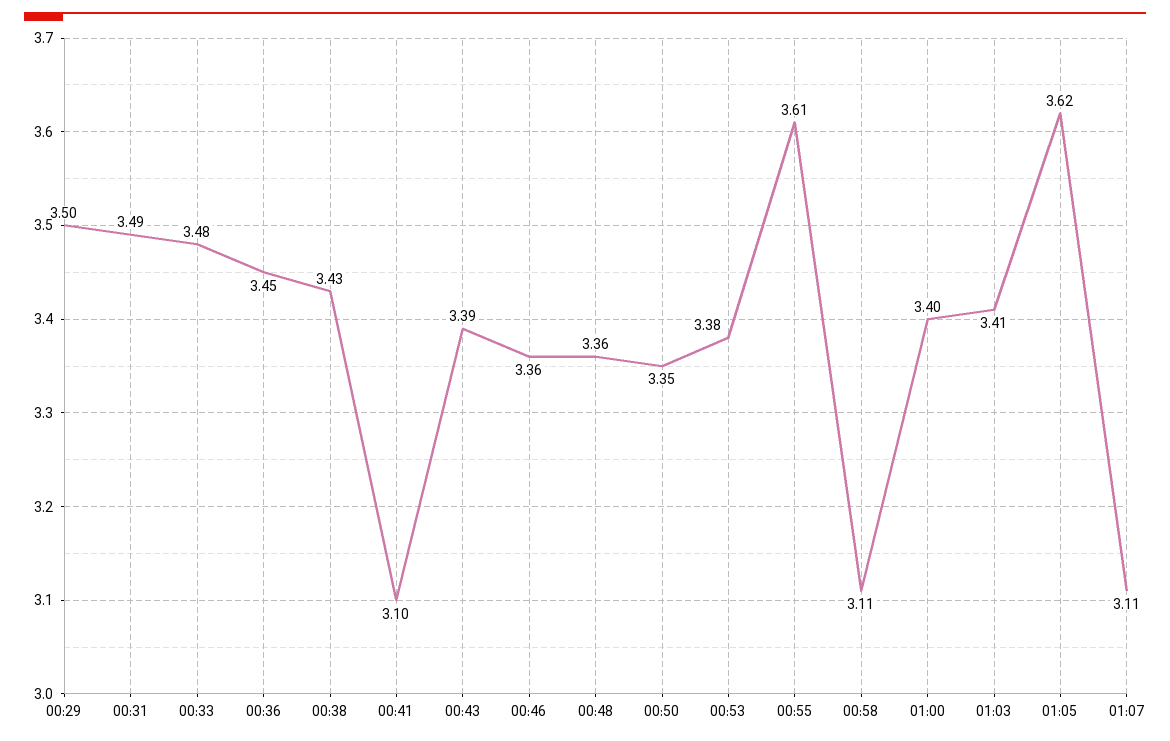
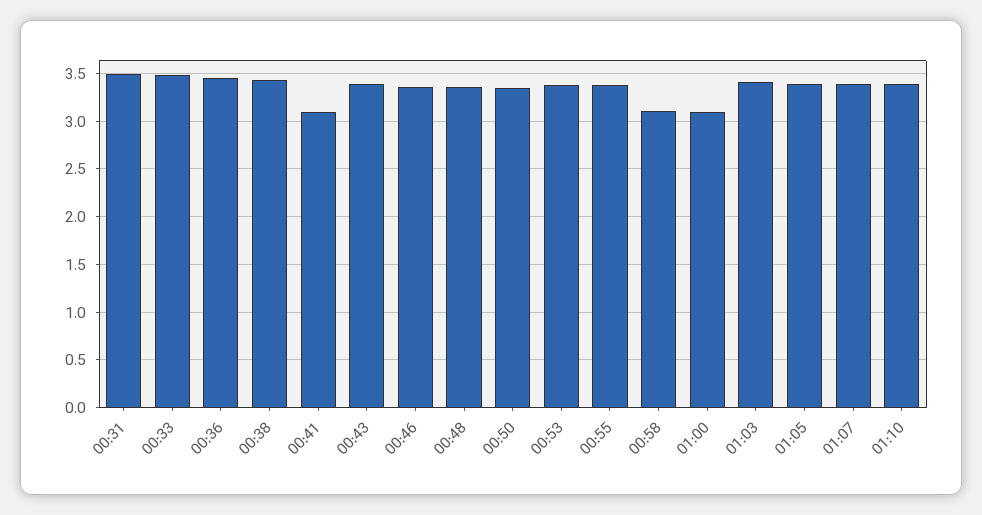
00:29: 3.5 -> none
00:55: 3.61 -> 3.4
01:00: 3.4 -> 3.1
01:05: 3.62 -> 3.4
01:07: 3.11 -> 3.4
01:10: none -> 3.4

